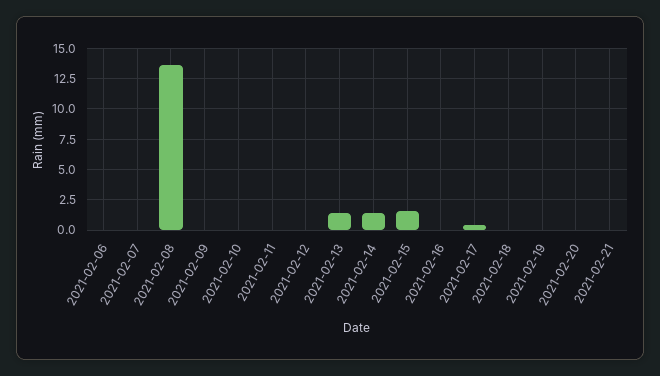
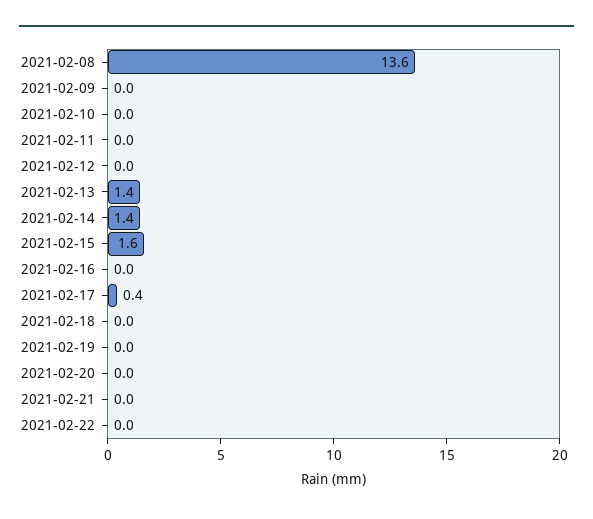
2021-02-06: 0 -> none
2021-02-07: 0 -> none
2021-02-22: none -> 0

